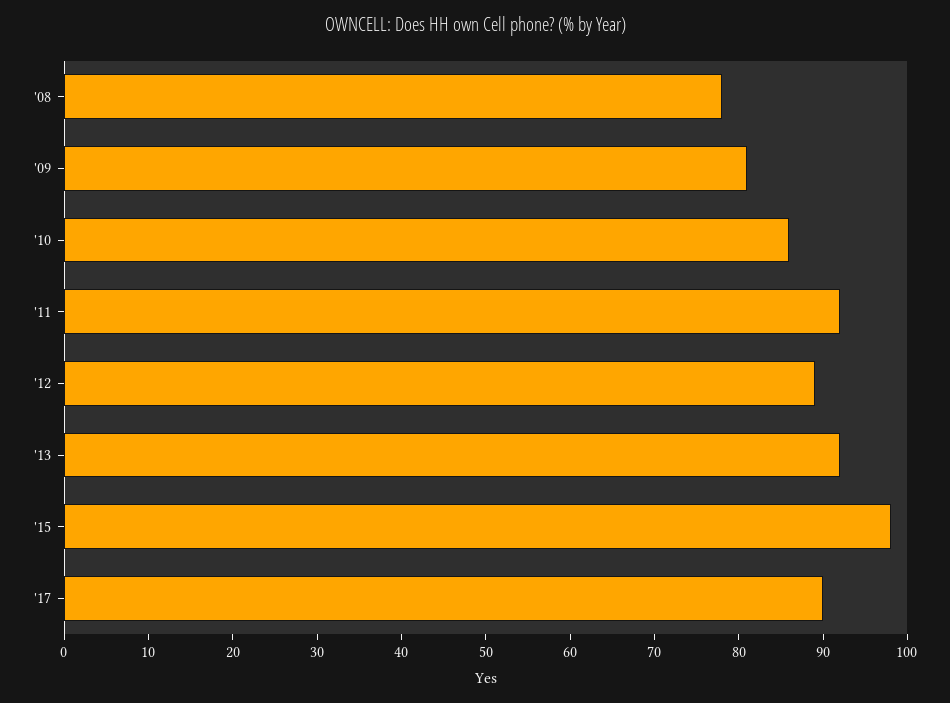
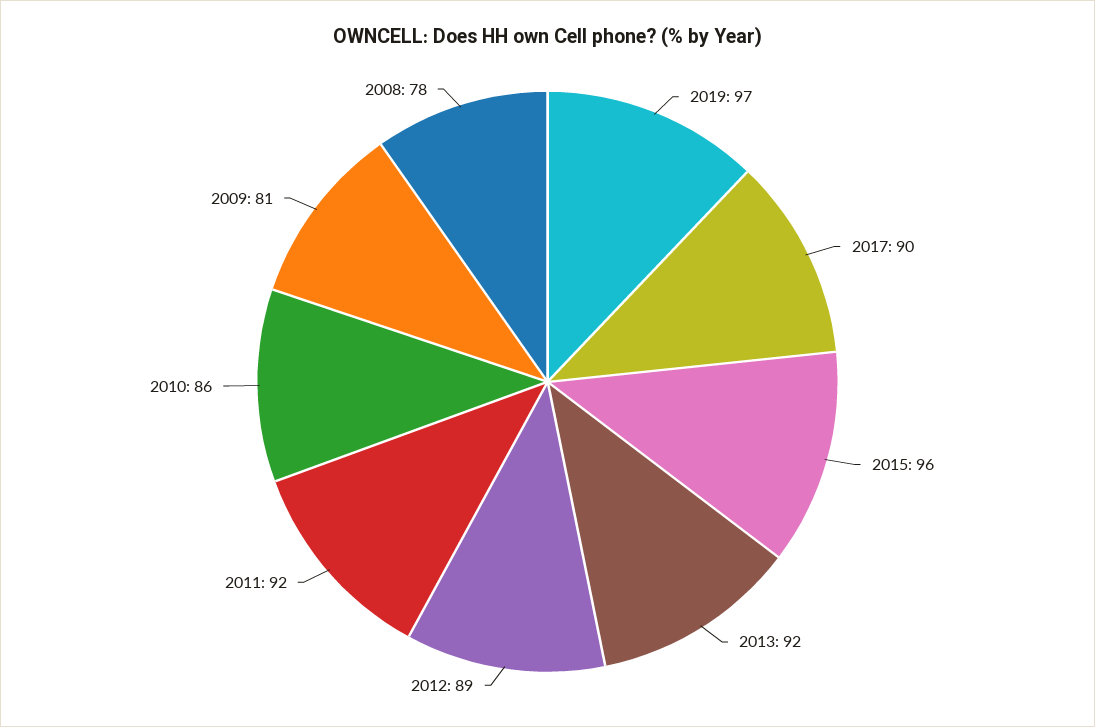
'15: 98 -> 96
2019: none -> 97

